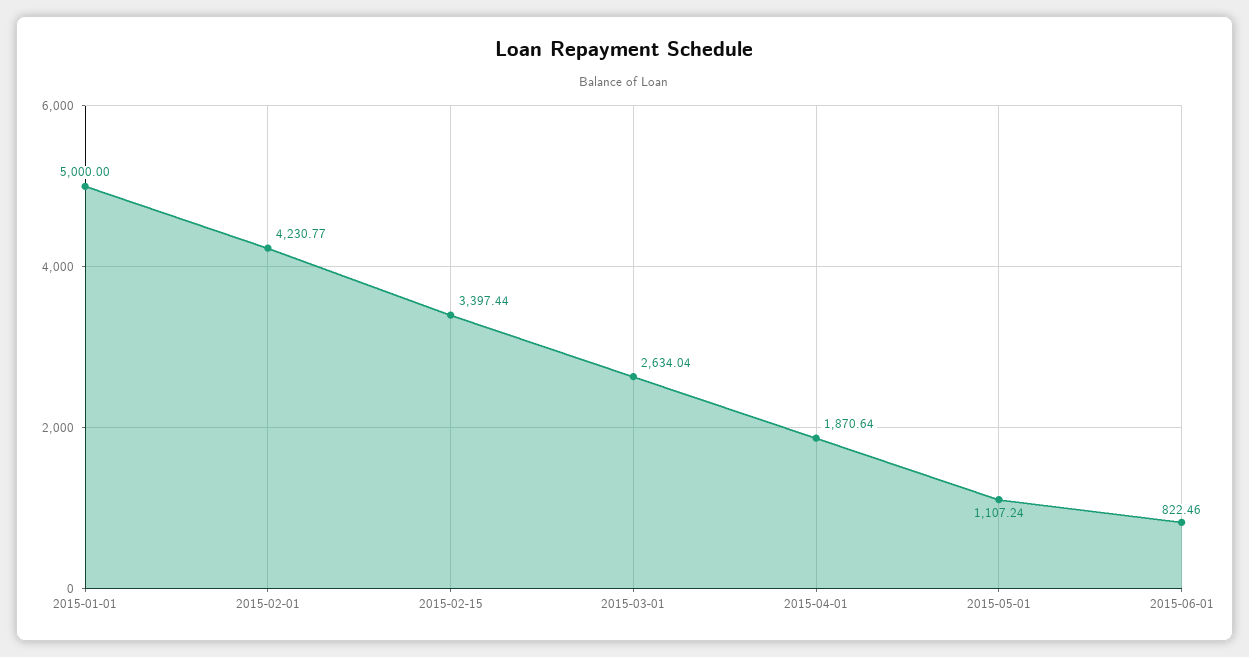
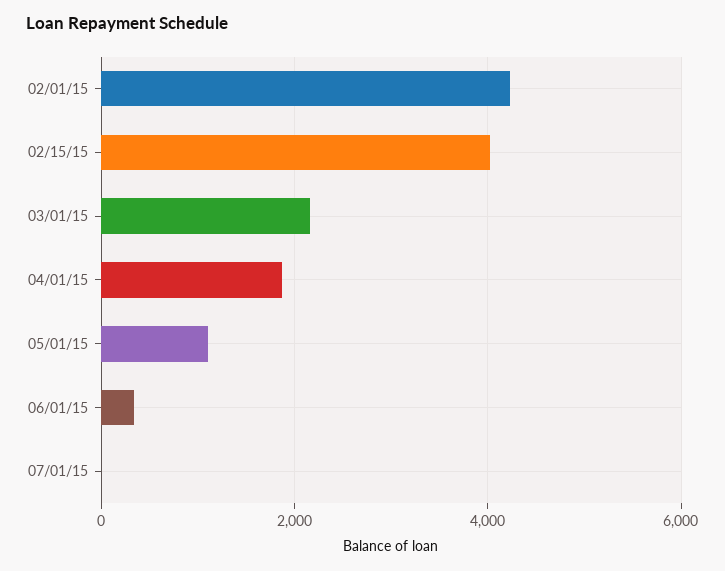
2015-01-01: 5000 -> none
2015-02-15: 3397.44 -> 4000
2015-03-01: 2634.04 -> 2200
2015-06-01: 822.46 -> 400
07/01/15: none -> 0

